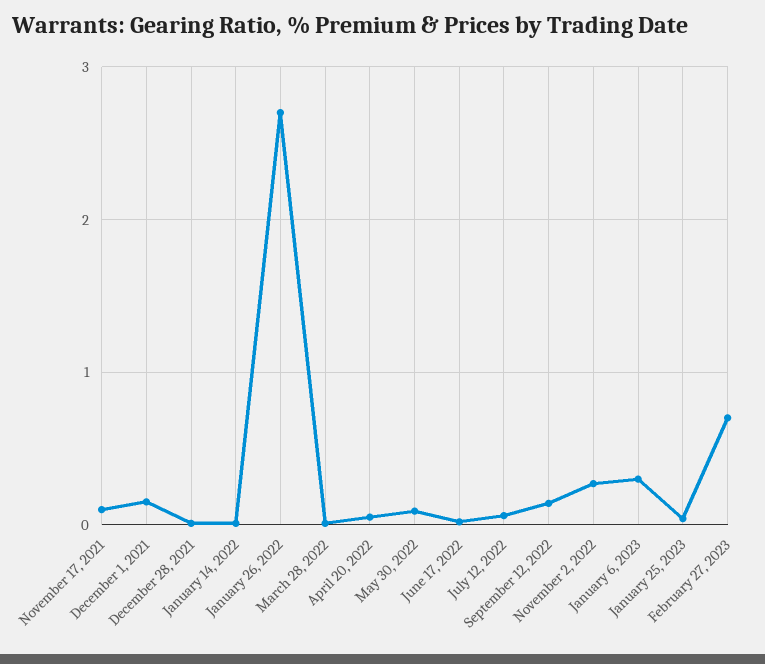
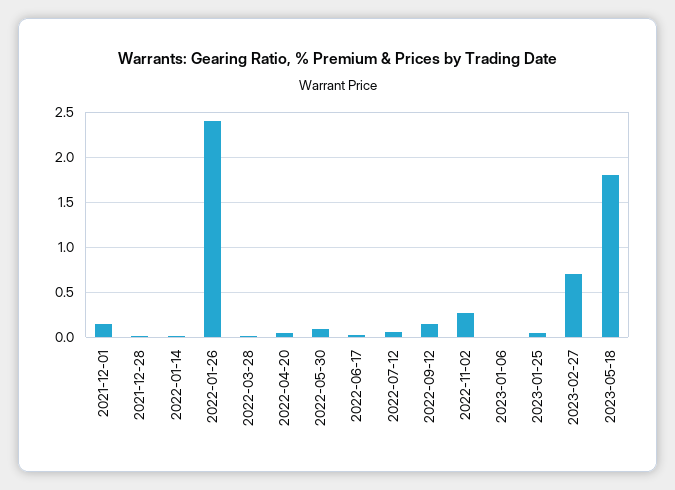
November 17, 2021: 0.1 -> none
January 26, 2022: 2.7 -> 2.4
January 6, 2023: 0.3 -> 0
2023-05-18: none -> 1.8

